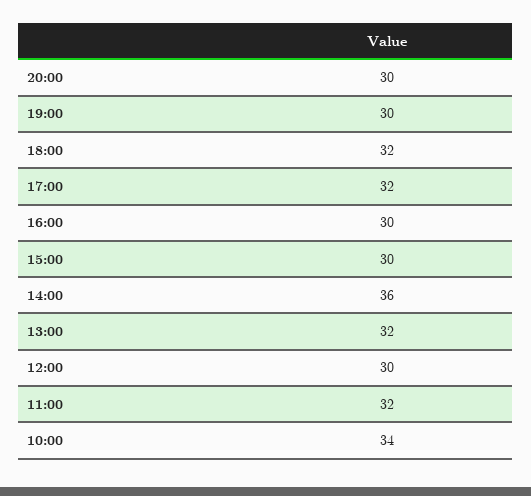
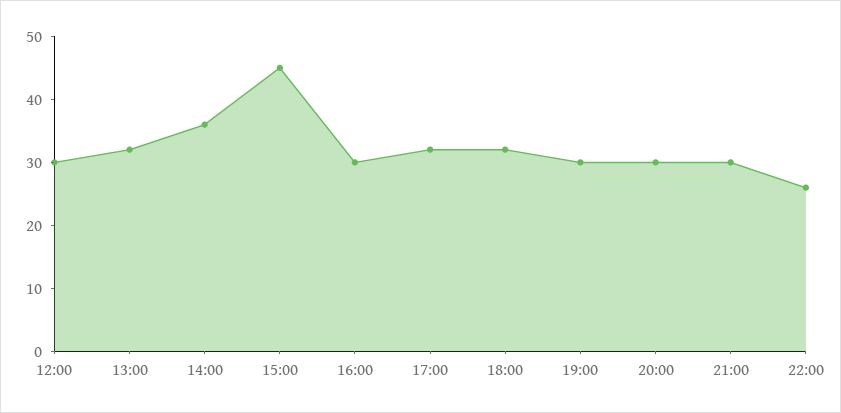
15:00: 30 -> 45
11:00: 32 -> none
10:00: 34 -> none
21:00: none -> 30
22:00: none -> 25

